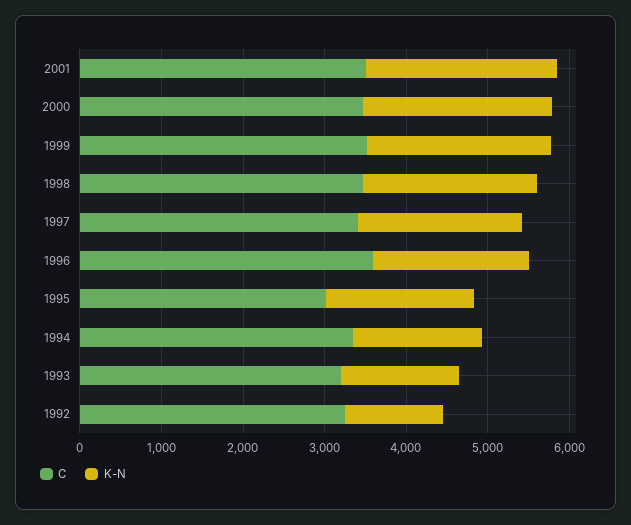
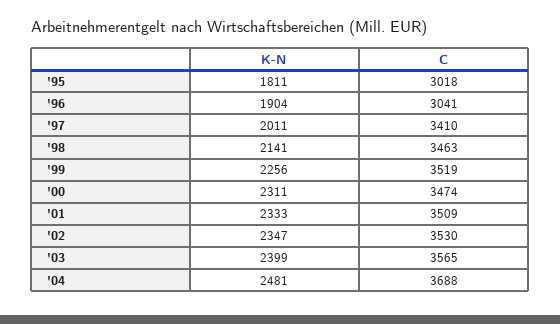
C, 1996: 3600 -> 3041
C, 1994: 3400 -> none
K-N, 1994: 1600 -> none
C, 1993: 3200 -> none
K-N, 1993: 1400 -> none
C, 1992: 3200 -> none
K-N, 1992: 1200 -> none
K-N, '02: none -> 2347
C, '02: none -> 3530
K-N, '03: none -> 2399
C, '03: none -> 3565
K-N, '04: none -> 2481
C, '04: none -> 3688

